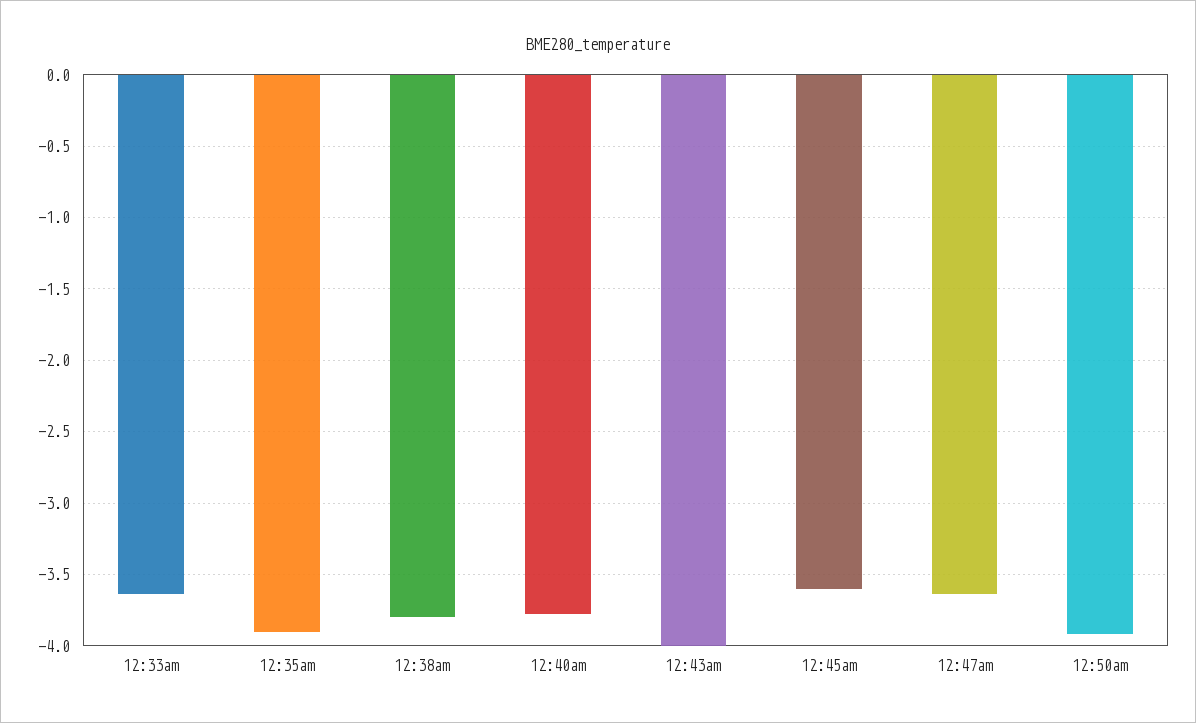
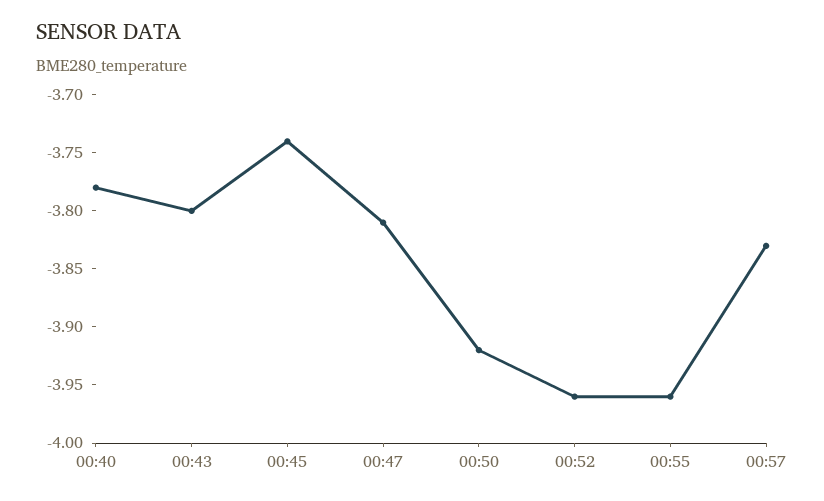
12:33am: -3.65 -> none
12:35am: -3.9 -> none
12:38am: -3.8 -> none
12:43am: -4 -> -3.8
12:45am: -3.6 -> -3.74
12:47am: -3.65 -> -3.81
00:52: none -> -3.96
00:55: none -> -3.96
00:57: none -> -3.83

